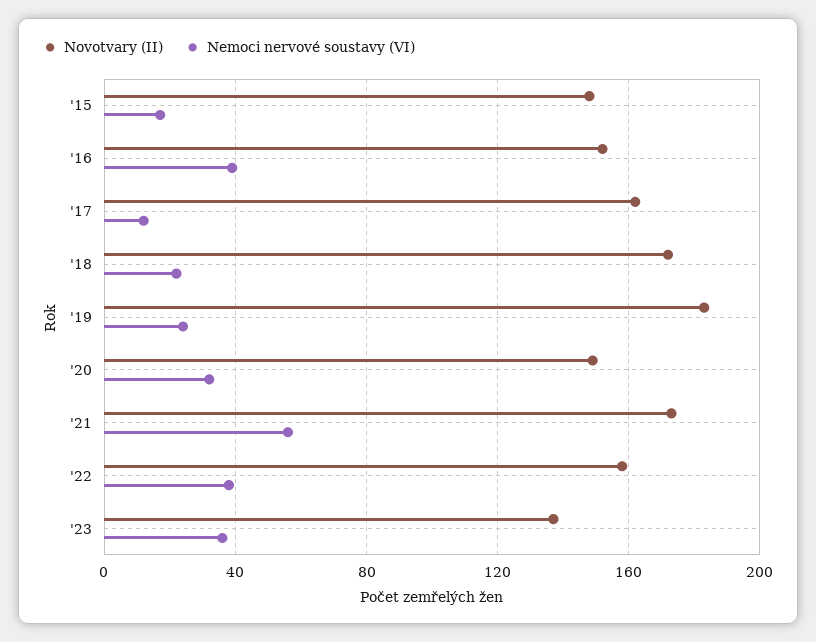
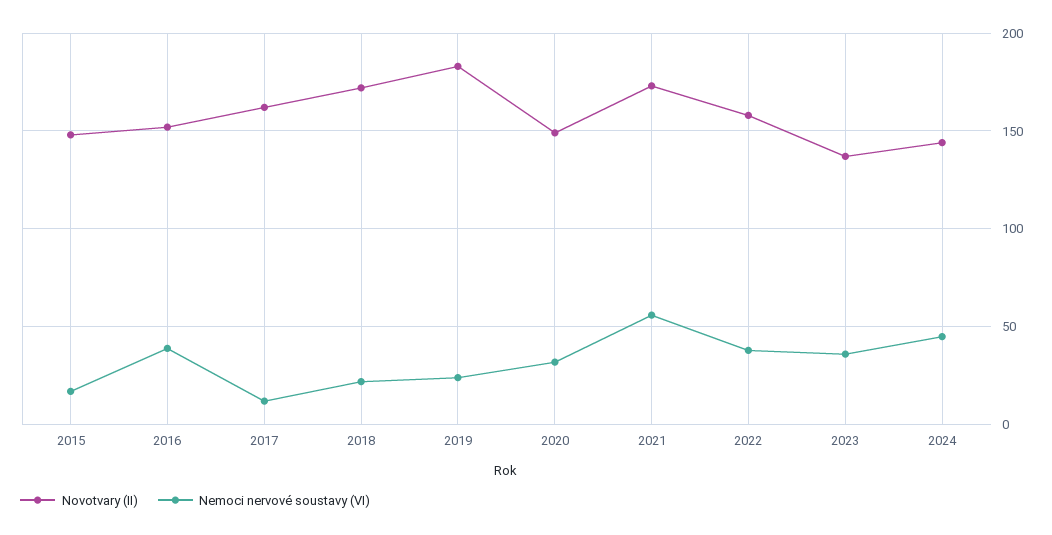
Novotvary (II), 2024: none -> 145
Nemoci nervové soustavy (VI), 2024: none -> 45

